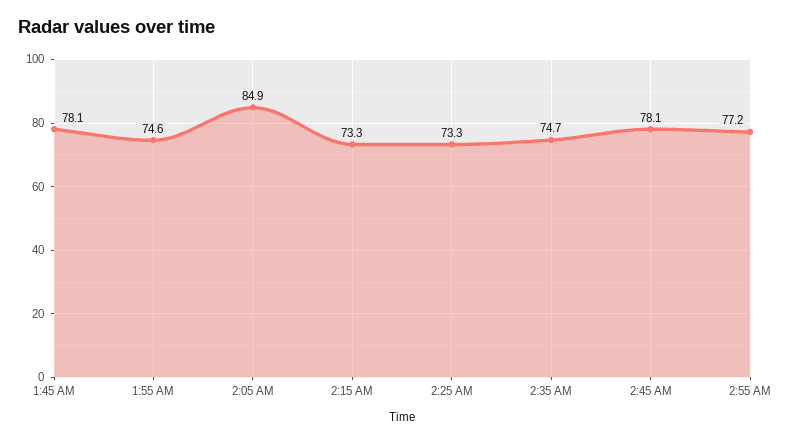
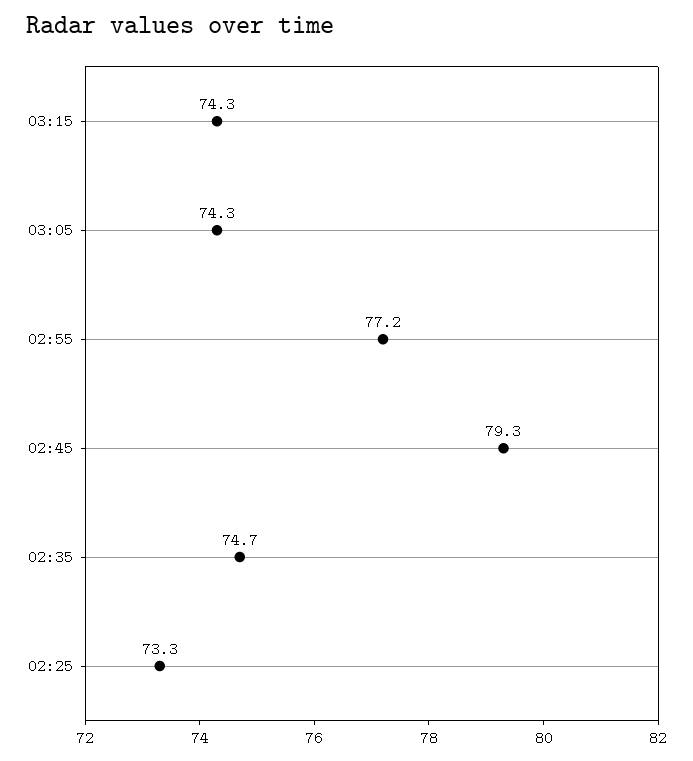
1:45 AM: 78.1 -> none
1:55 AM: 74.6 -> none
2:05 AM: 84.9 -> none
2:15 AM: 73.3 -> none
2:45 AM: 78.1 -> 79.3
03:15: none -> 74.3
03:05: none -> 74.3

